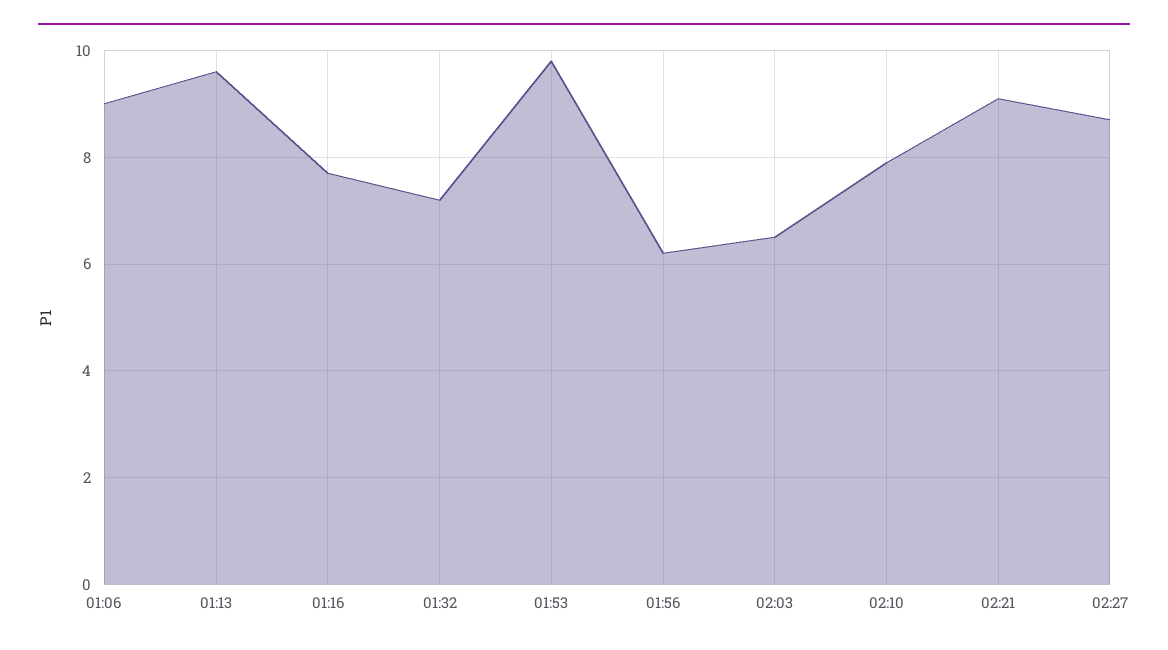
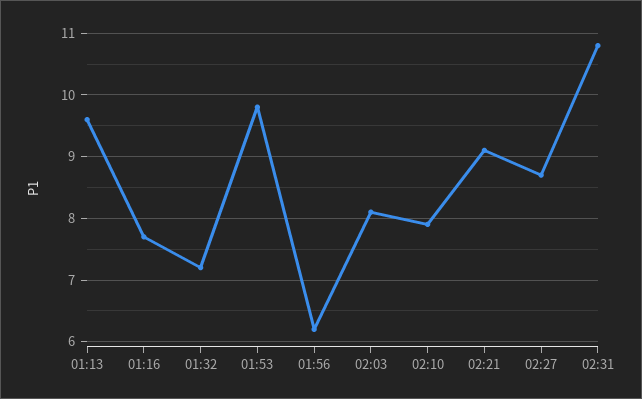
01:06: 9 -> none
02:03: 6.5 -> 8.1
02:31: none -> 10.8

